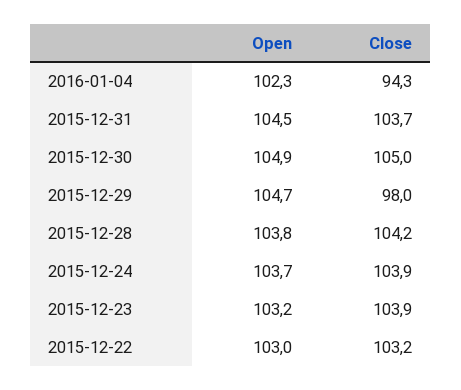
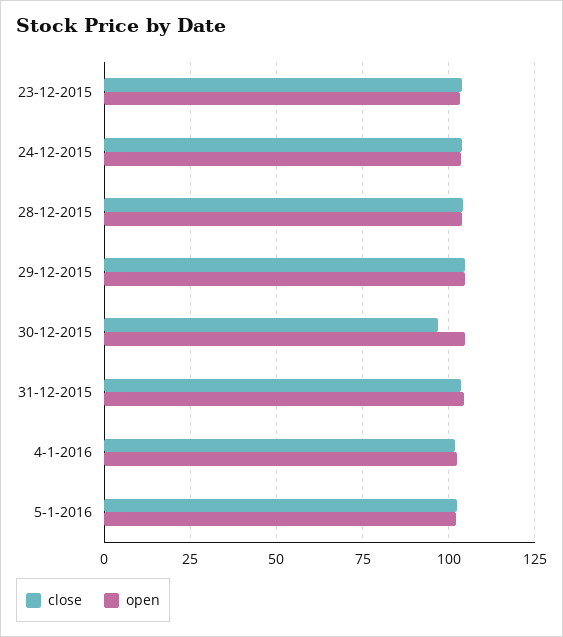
Close, 2016-01-04: 94.3 -> 102.5
Close, 2015-12-30: 105 -> 97.5
Close, 2015-12-29: 98 -> 105
Open, 2015-12-22: 103 -> none
Close, 2015-12-22: 103.2 -> none
Close, 5-1-2016: none -> 102.5
Open, 5-1-2016: none -> 102.5

